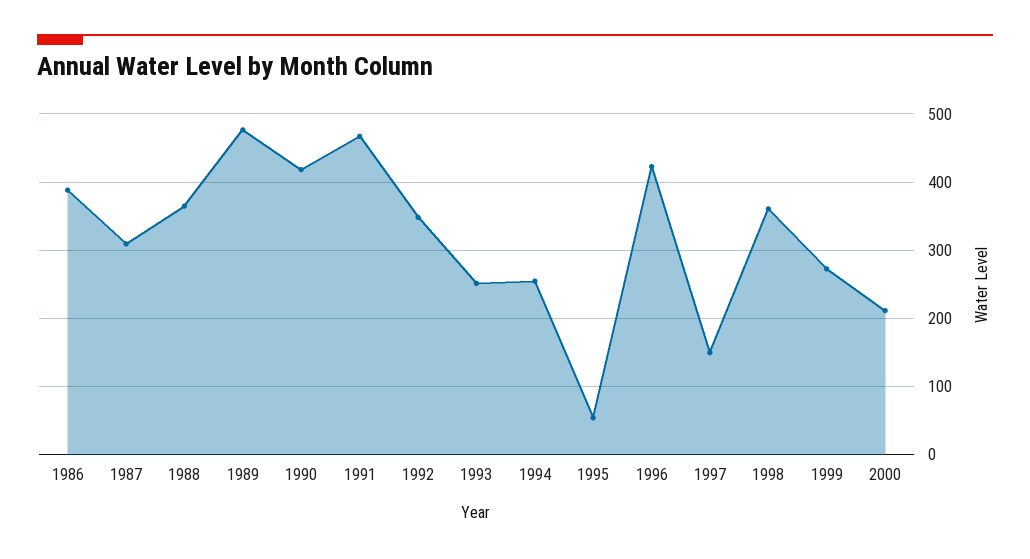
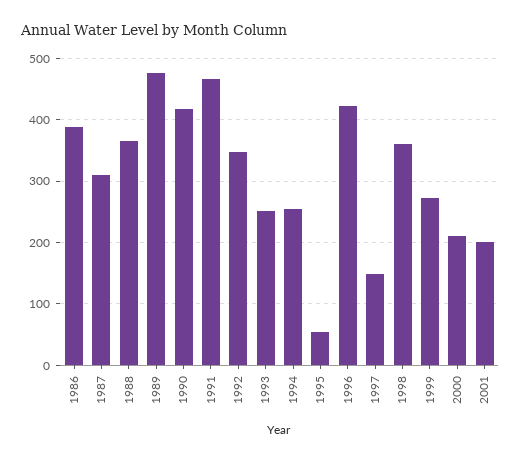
2001: none -> 200

